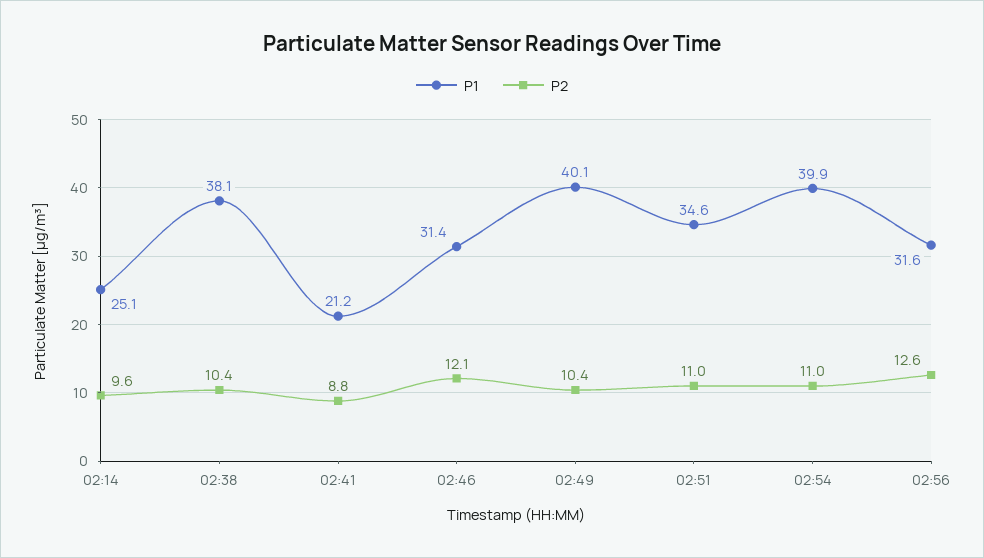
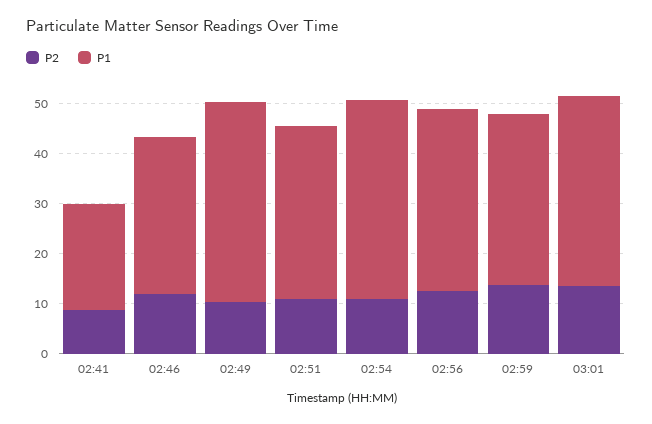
P1, 02:14: 25.1 -> none
P2, 02:14: 9.6 -> none
P1, 02:38: 38.1 -> none
P2, 02:38: 10.4 -> none
P1, 02:56: 31.6 -> 36
P2, 02:59: none -> 14
P1, 02:59: none -> 34
P2, 03:01: none -> 14
P1, 03:01: none -> 38

